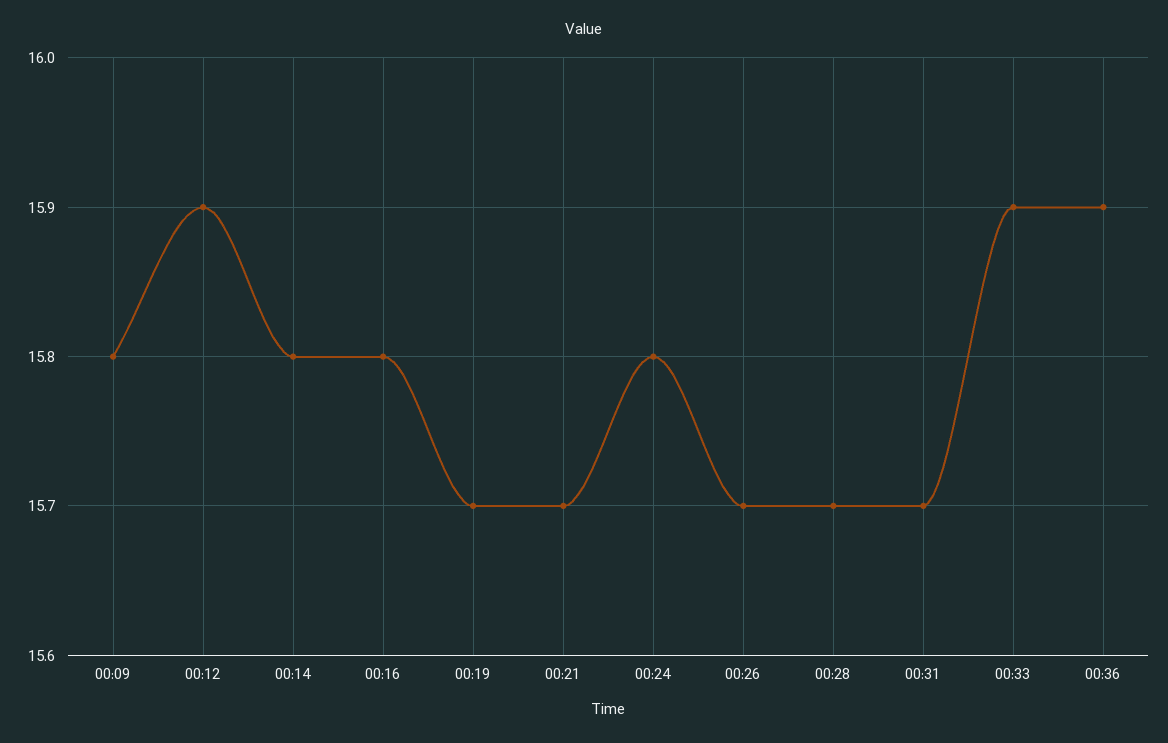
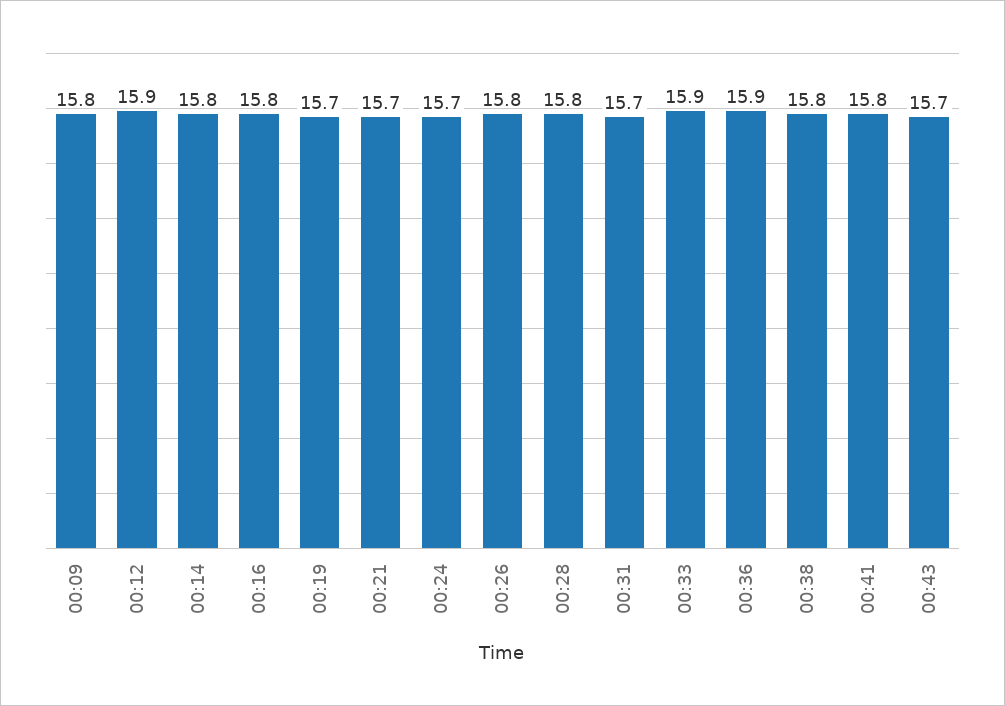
00:24: 15.8 -> 15.7
00:26: 15.7 -> 15.8
00:28: 15.7 -> 15.8
00:38: none -> 15.8
00:41: none -> 15.8
00:43: none -> 15.7

